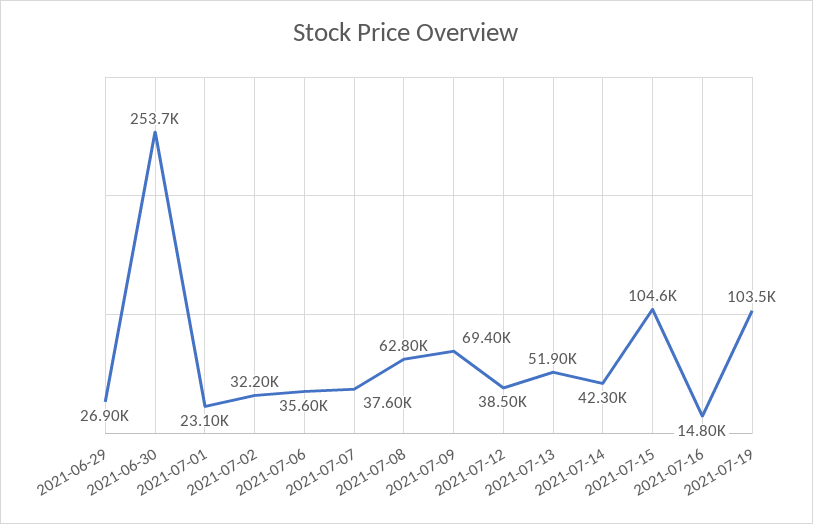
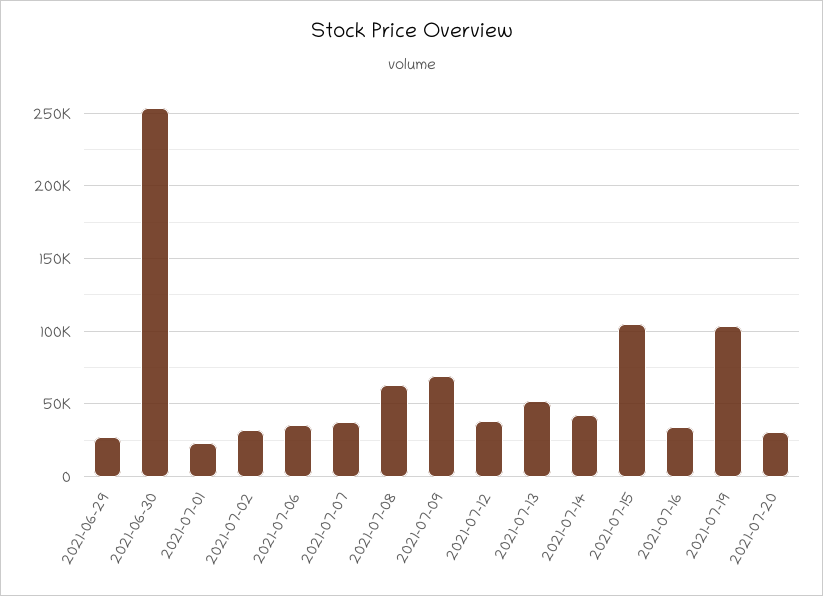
2021-07-16: 14800 -> 35000
2021-07-20: none -> 30000

